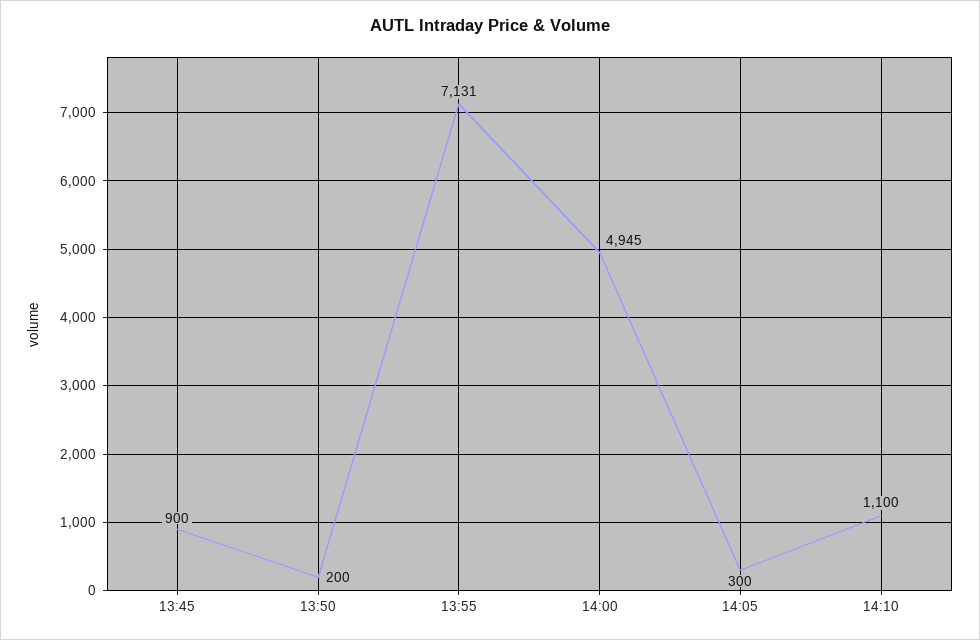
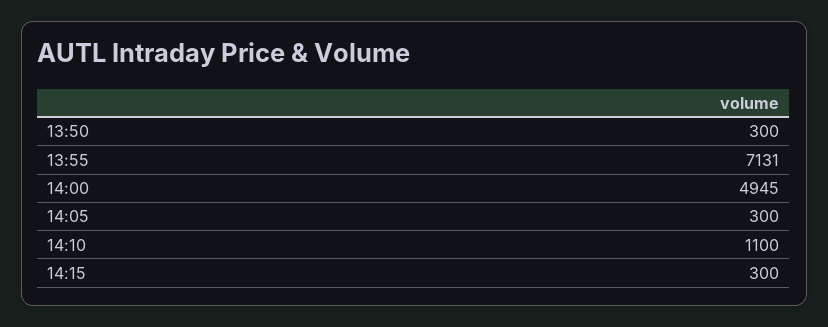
13:45: 900 -> none
13:50: 200 -> 300
14:15: none -> 300

